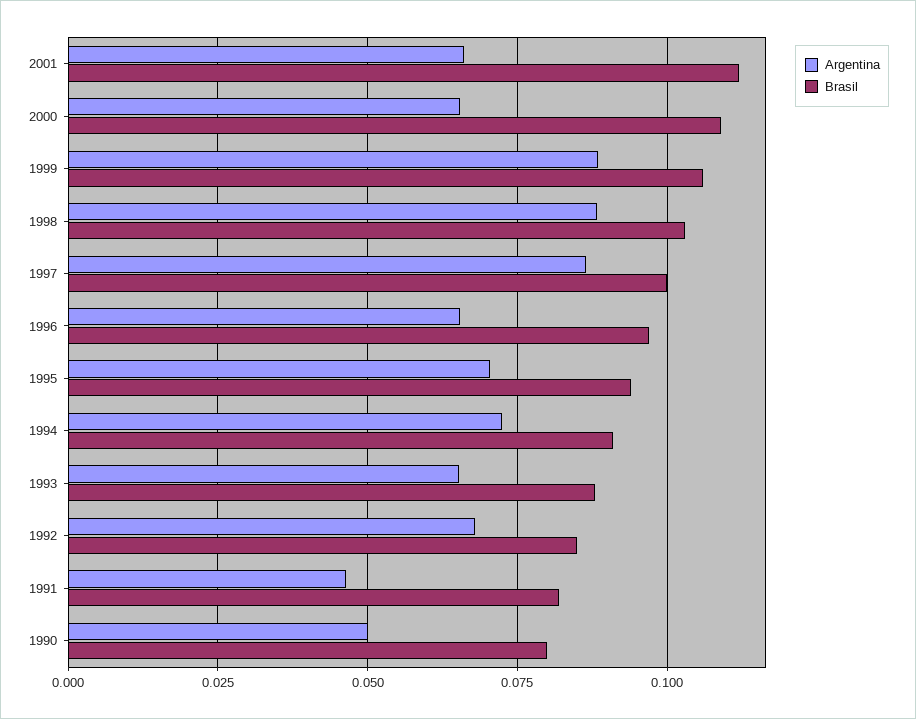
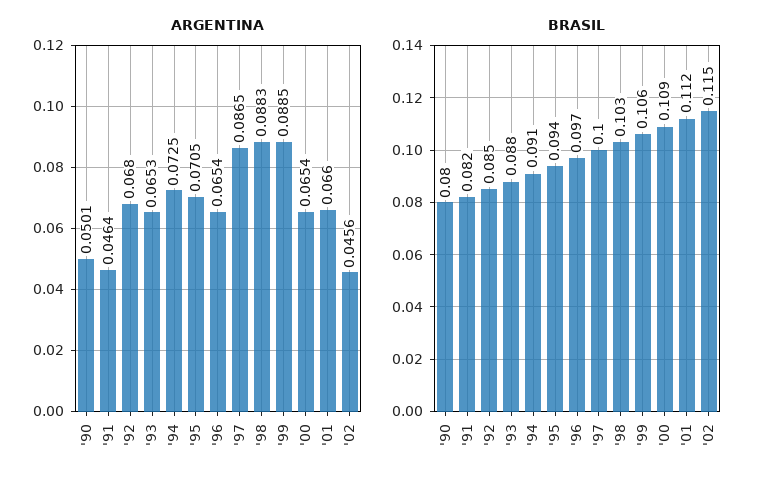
Argentina, '02: none -> 0.0456
Brasil, '02: none -> 0.115

